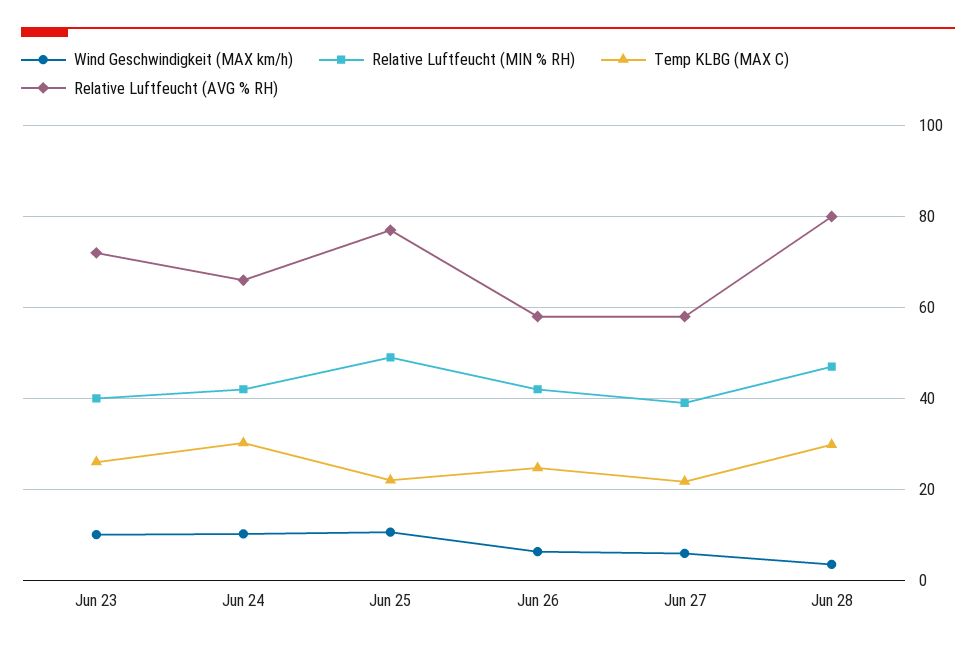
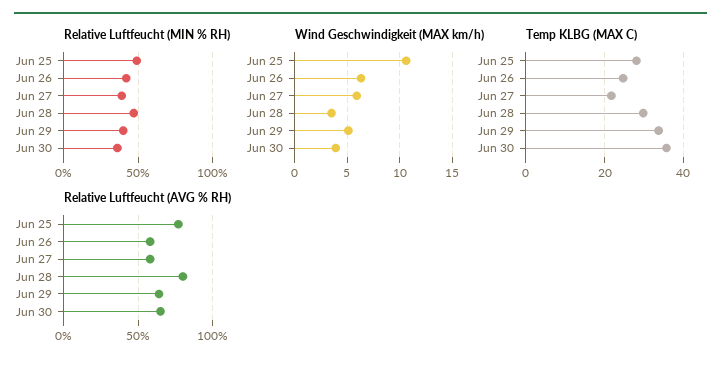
Wind Geschwindigkeit (MAX km/h), Jun 23: 10 -> none
Relative Luftfeucht (MIN % RH), Jun 23: 40 -> none
Temp KLBG (MAX C), Jun 23: 26 -> none
Relative Luftfeucht (AVG % RH), Jun 23: 72 -> none
Wind Geschwindigkeit (MAX km/h), Jun 24: 10 -> none
Relative Luftfeucht (MIN % RH), Jun 24: 42 -> none
Temp KLBG (MAX C), Jun 24: 30 -> none
Relative Luftfeucht (AVG % RH), Jun 24: 66 -> none
Temp KLBG (MAX C), Jun 25: 22 -> 28
Relative Luftfeucht (MIN % RH), Jun 29: none -> 40
Relative Luftfeucht (MIN % RH), Jun 30: none -> 35
Wind Geschwindigkeit (MAX km/h), Jun 29: none -> 5
Wind Geschwindigkeit (MAX km/h), Jun 30: none -> 4
Temp KLBG (MAX C), Jun 29: none -> 34
Temp KLBG (MAX C), Jun 30: none -> 36
Relative Luftfeucht (AVG % RH), Jun 29: none -> 65
Relative Luftfeucht (AVG % RH), Jun 30: none -> 65

